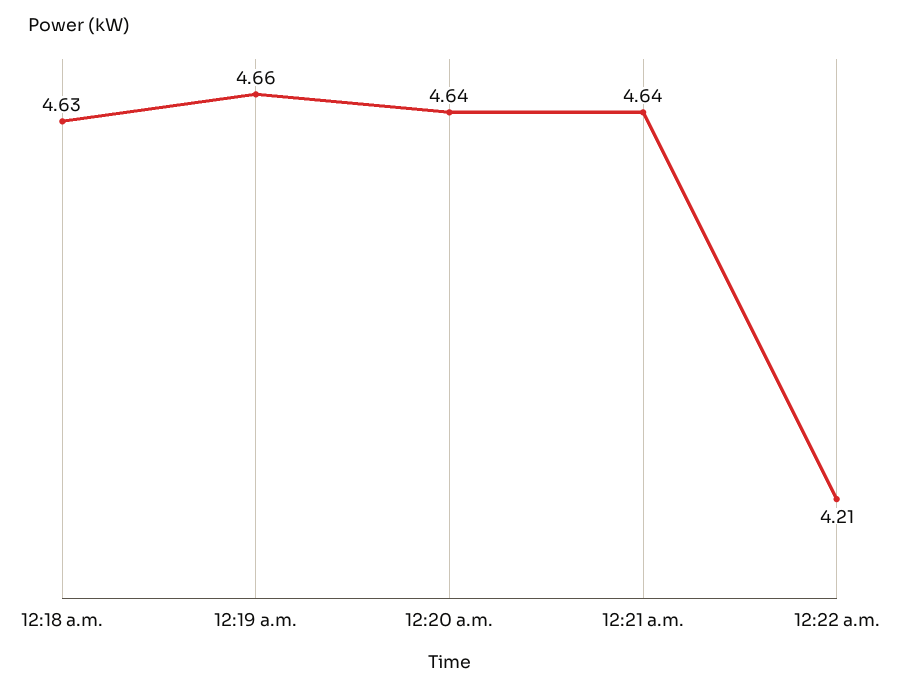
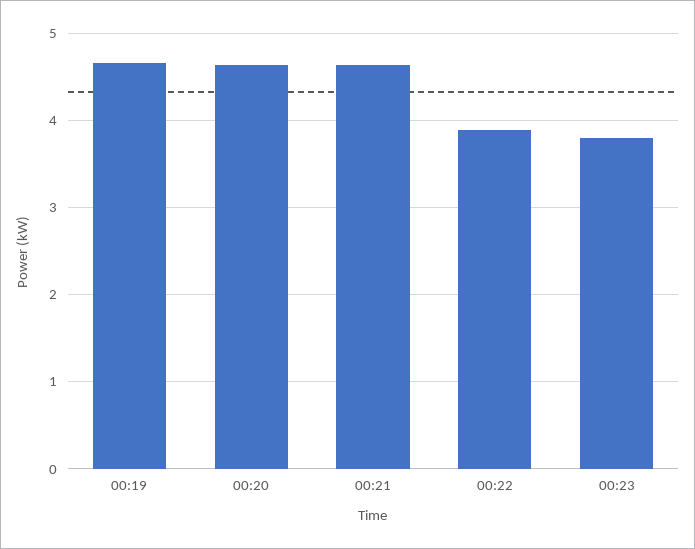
12:18 a.m.: 4.63 -> none
12:22 a.m.: 4.21 -> 3.9
00:23: none -> 3.8

